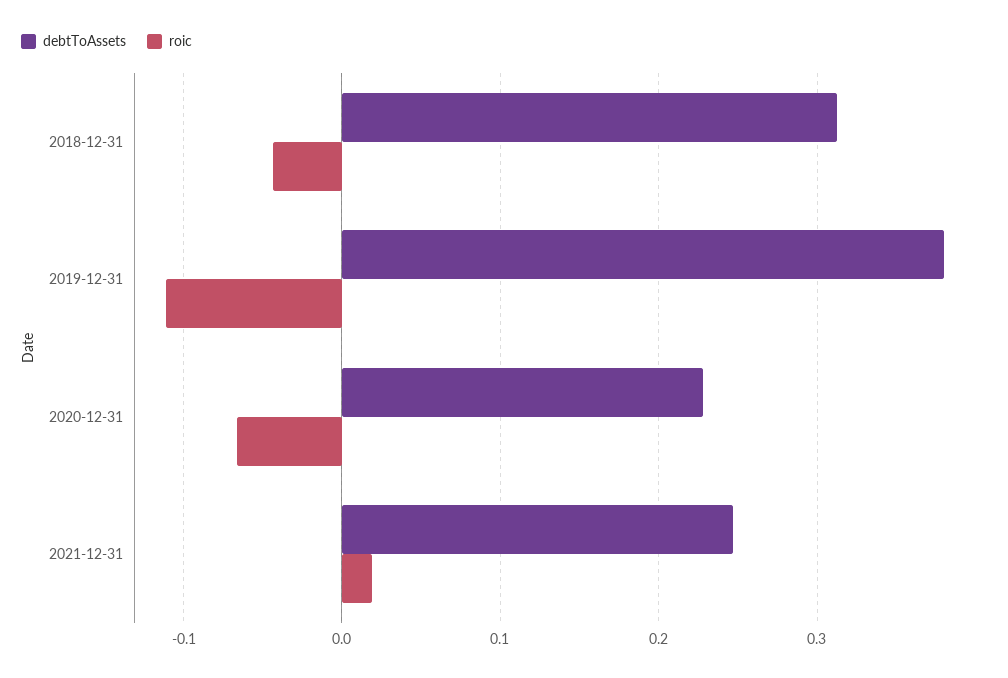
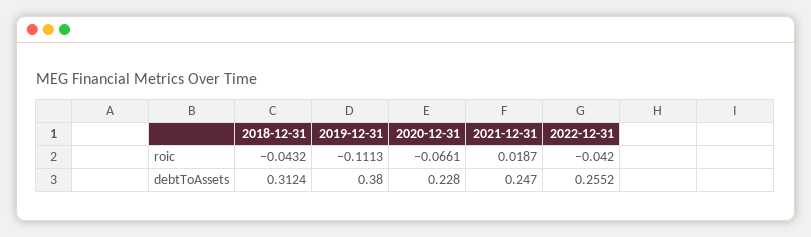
roic, 2022-12-31: none -> -0.042
debtToAssets, 2022-12-31: none -> 0.2552

